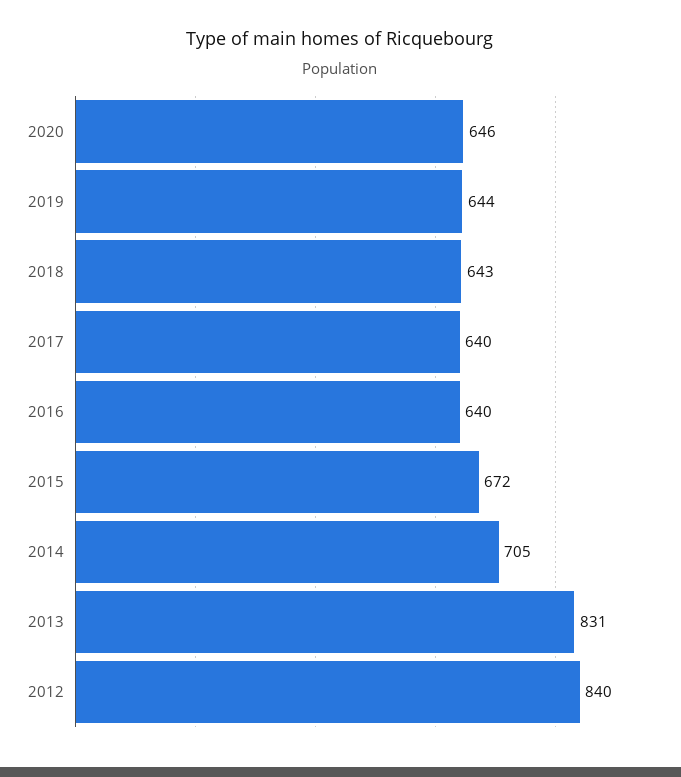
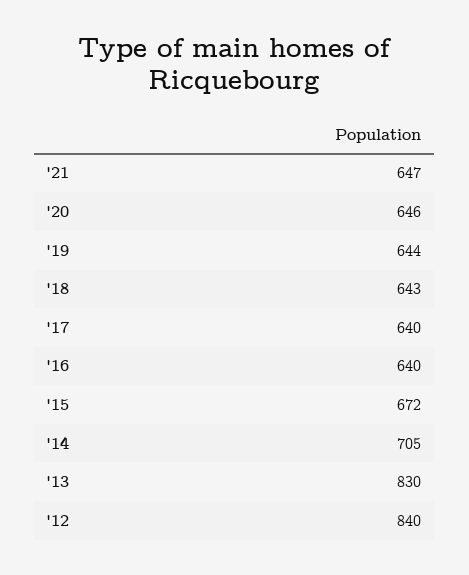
2013: 831 -> 830
'21: none -> 647

